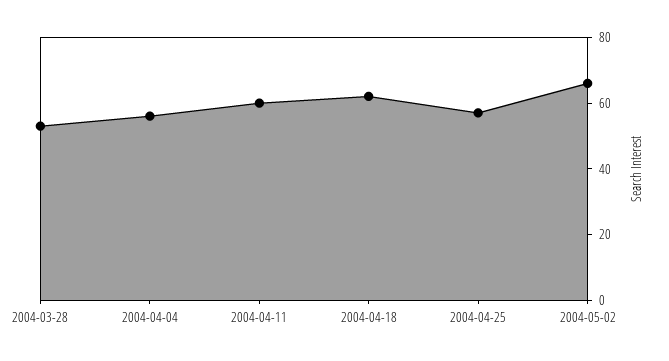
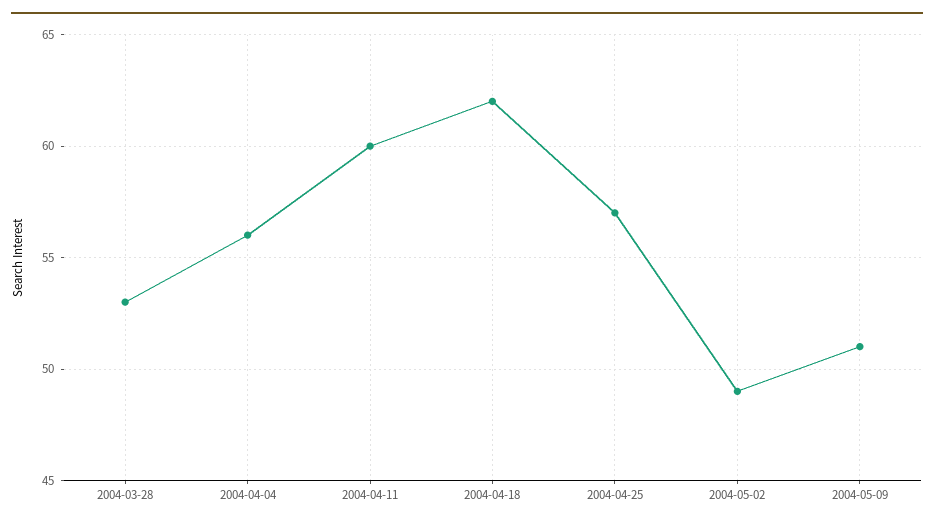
2004-05-02: 65 -> 49
2004-05-09: none -> 51

